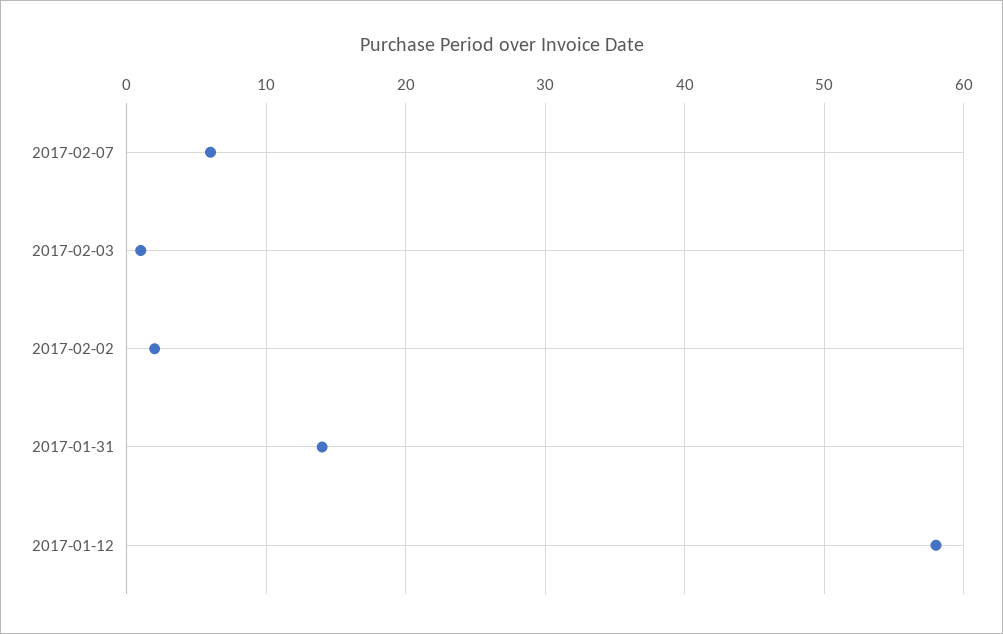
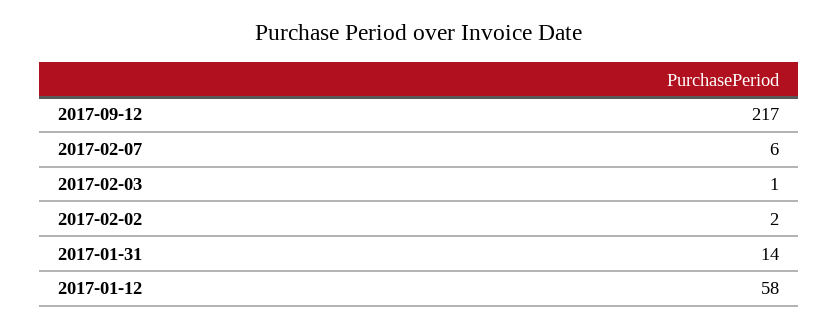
2017-09-12: none -> 217

